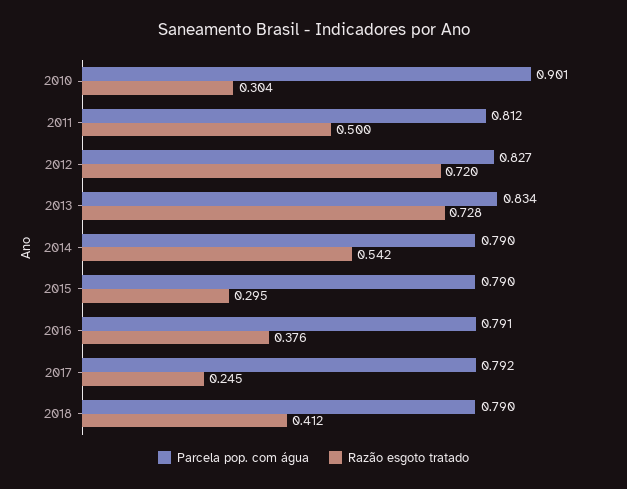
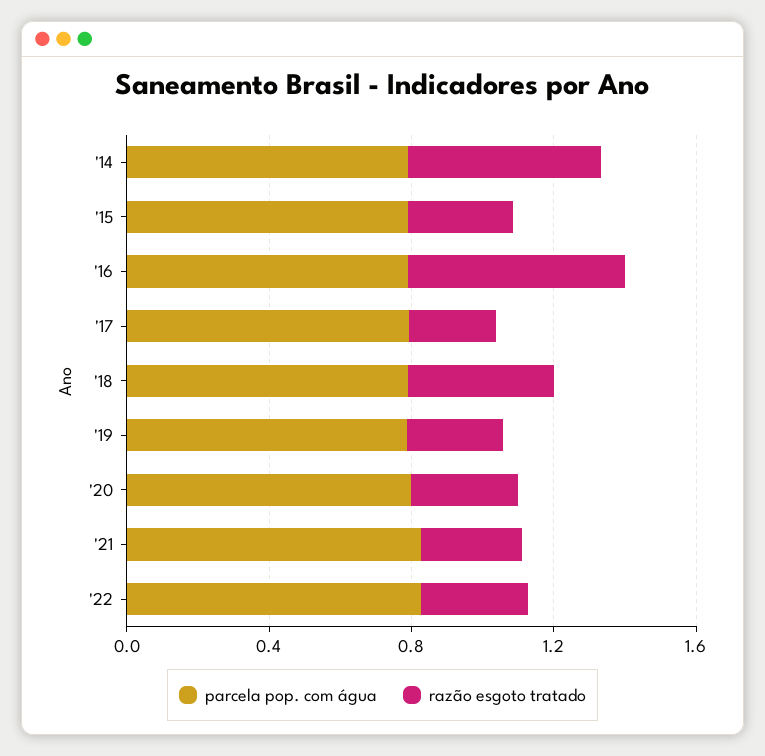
Parcela pop. com água, 2010: 0.901 -> none
Razão esgoto tratado, 2010: 0.304 -> none
Parcela pop. com água, 2011: 0.812 -> none
Razão esgoto tratado, 2011: 0.5 -> none
Parcela pop. com água, 2012: 0.827 -> none
Razão esgoto tratado, 2012: 0.72 -> none
Parcela pop. com água, 2013: 0.834 -> none
Razão esgoto tratado, 2013: 0.728 -> none
Razão esgoto tratado, 2016: 0.376 -> 0.6
Parcela pop. com água, '19: none -> 0.8
Razão esgoto tratado, '19: none -> 0.3
Parcela pop. com água, '20: none -> 0.8
Razão esgoto tratado, '20: none -> 0.3
Parcela pop. com água, '21: none -> 0.8
Razão esgoto tratado, '21: none -> 0.3
Parcela pop. com água, '22: none -> 0.8
Razão esgoto tratado, '22: none -> 0.3

